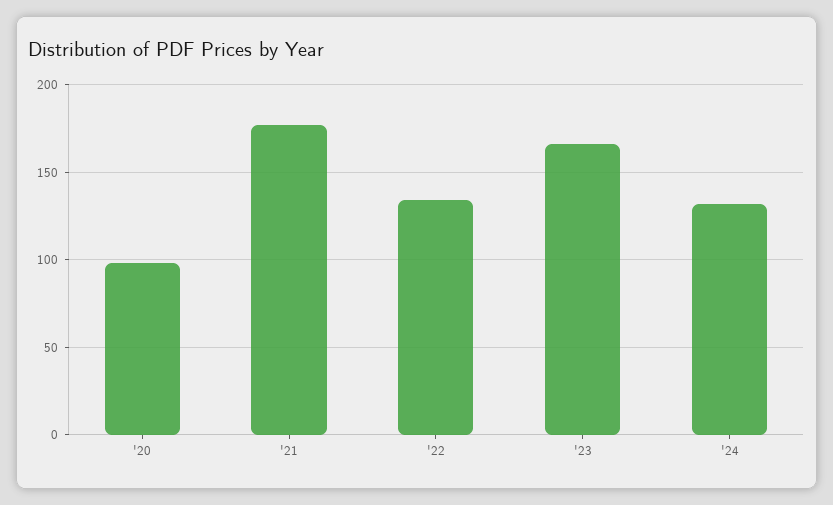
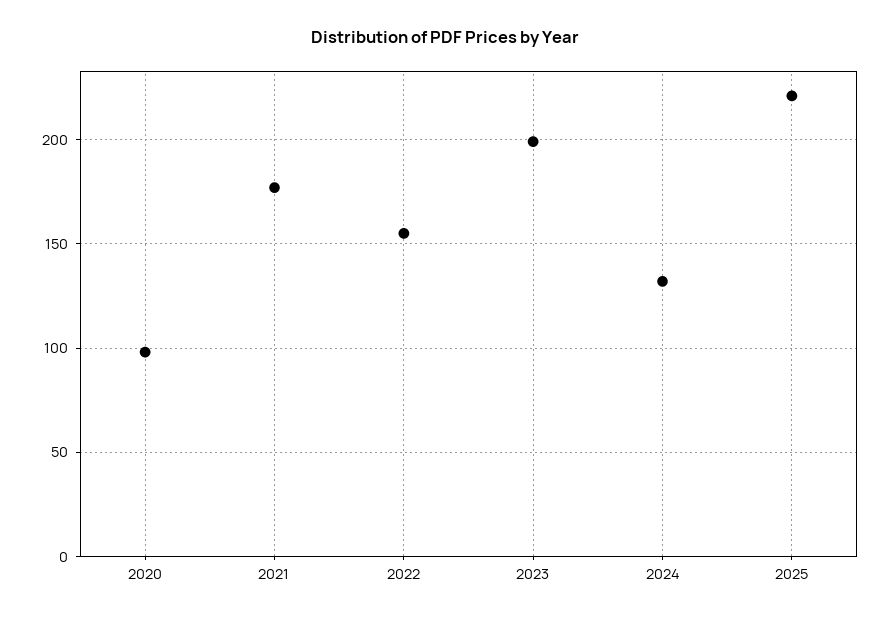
'22: 135 -> 155
'23: 165 -> 200
2025: none -> 220

